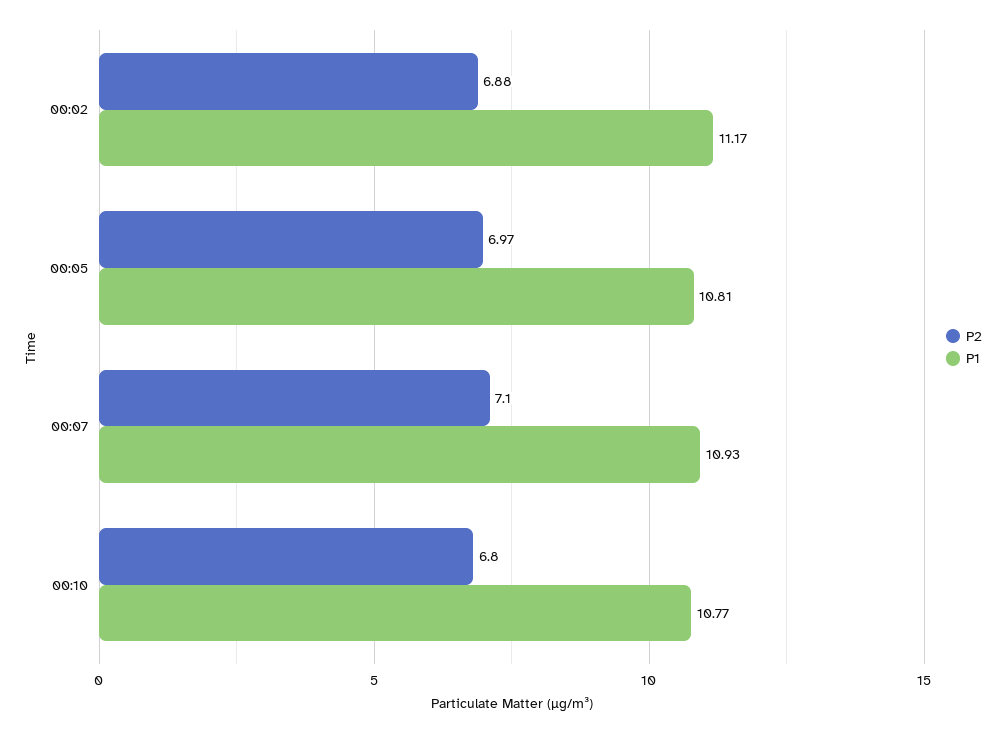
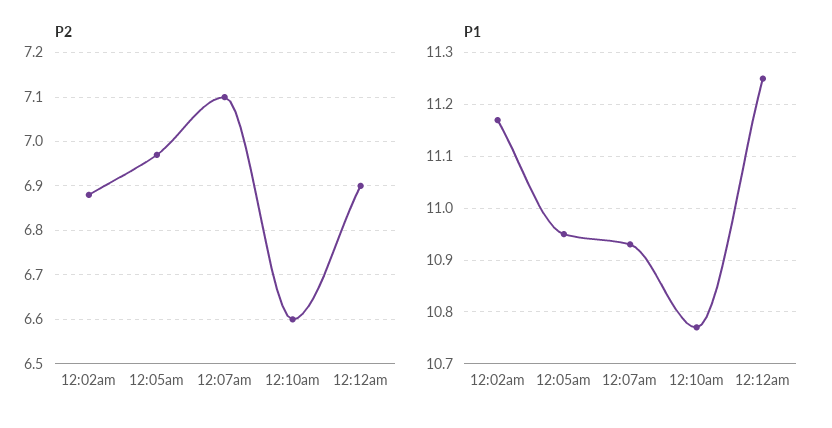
P1, 00:05: 10.81 -> 10.95
P2, 00:10: 6.8 -> 6.6
P2, 12:12am: none -> 6.9
P1, 12:12am: none -> 11.25

